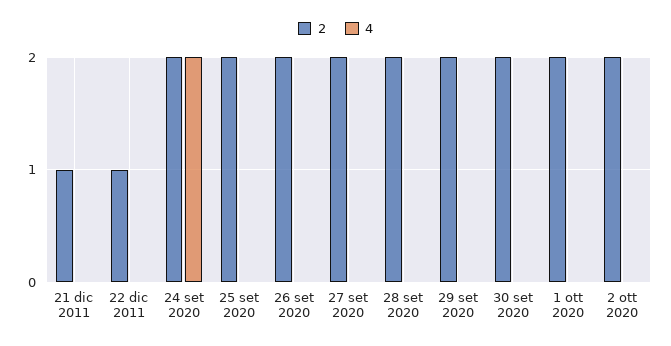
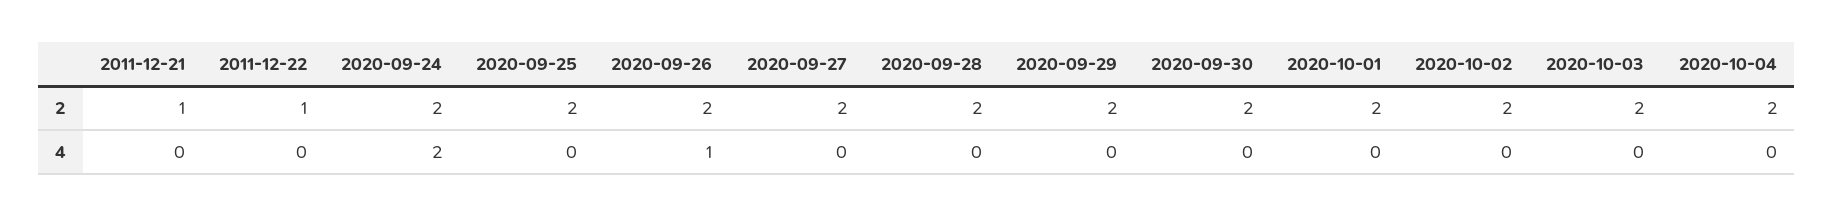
4, 26 set 2020: 0 -> 1
2, 2020-10-03: none -> 2
2, 2020-10-04: none -> 2
4, 2020-10-03: none -> 0
4, 2020-10-04: none -> 0

